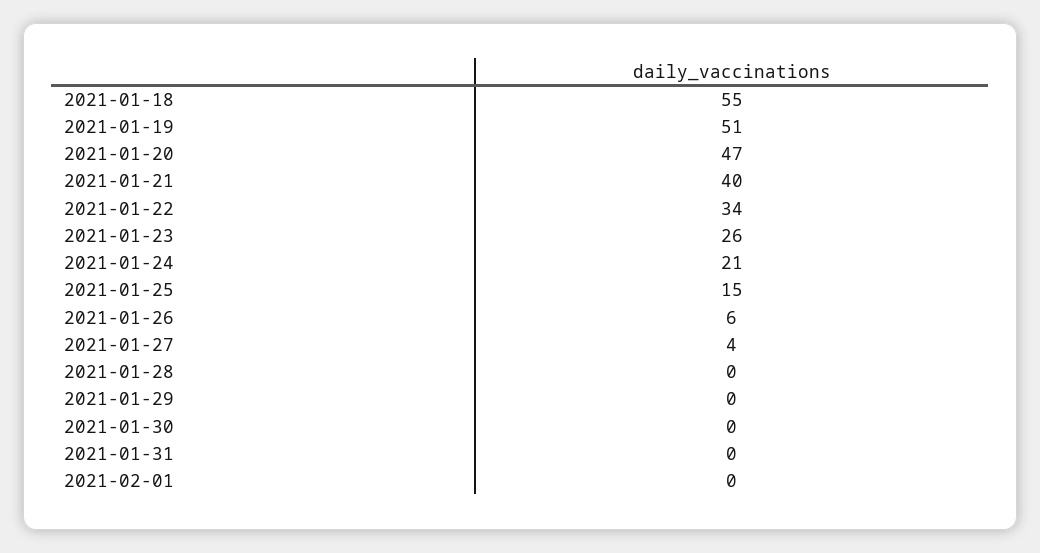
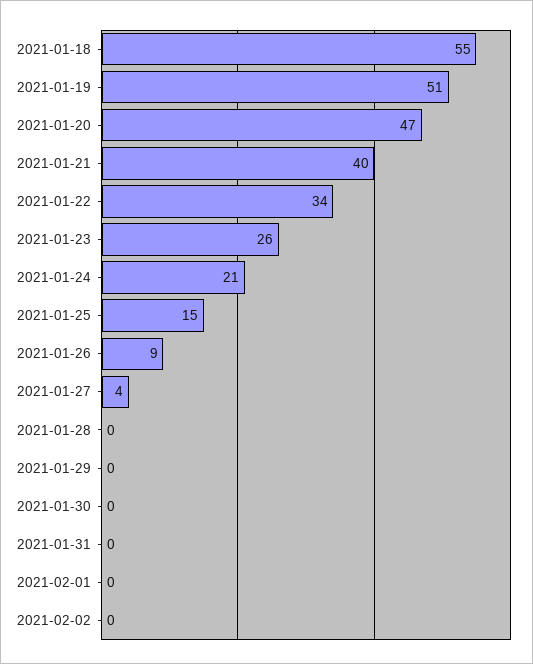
2021-01-26: 6 -> 9
2021-02-02: none -> 0

